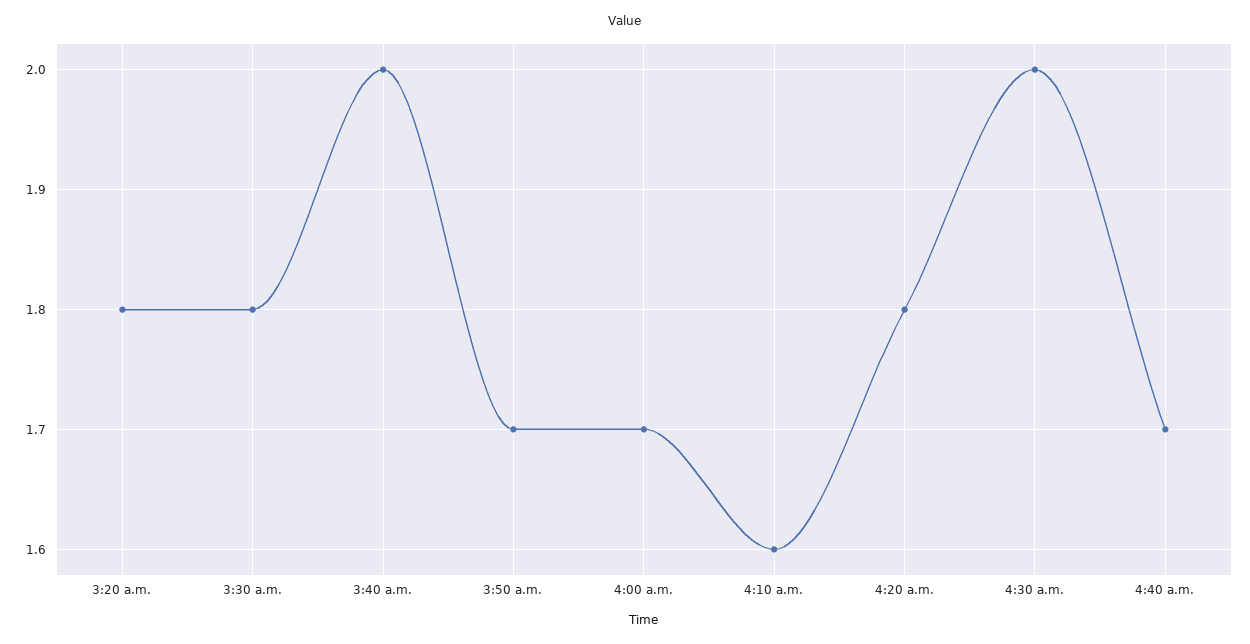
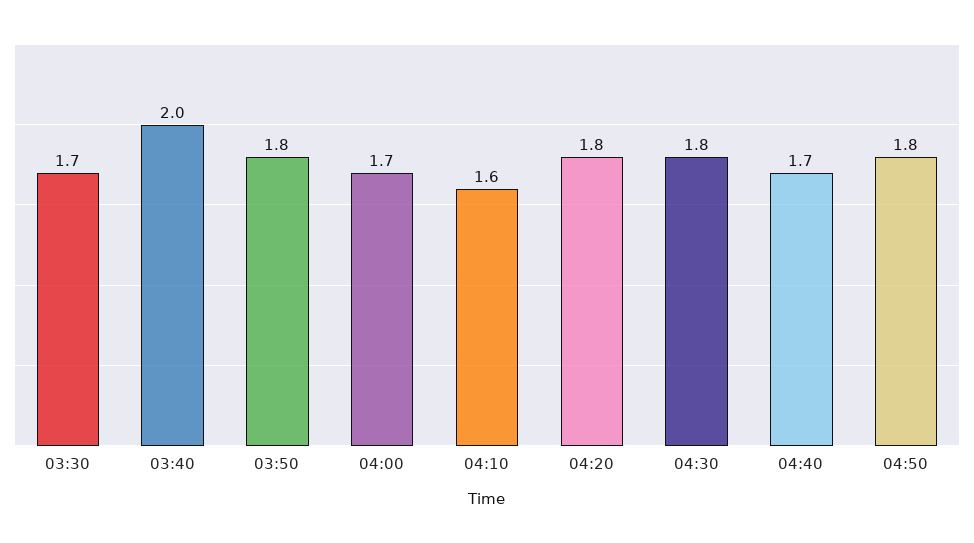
3:20 a.m.: 1.8 -> none
3:30 a.m.: 1.8 -> 1.7
3:50 a.m.: 1.7 -> 1.8
4:30 a.m.: 2 -> 1.8
04:50: none -> 1.8

